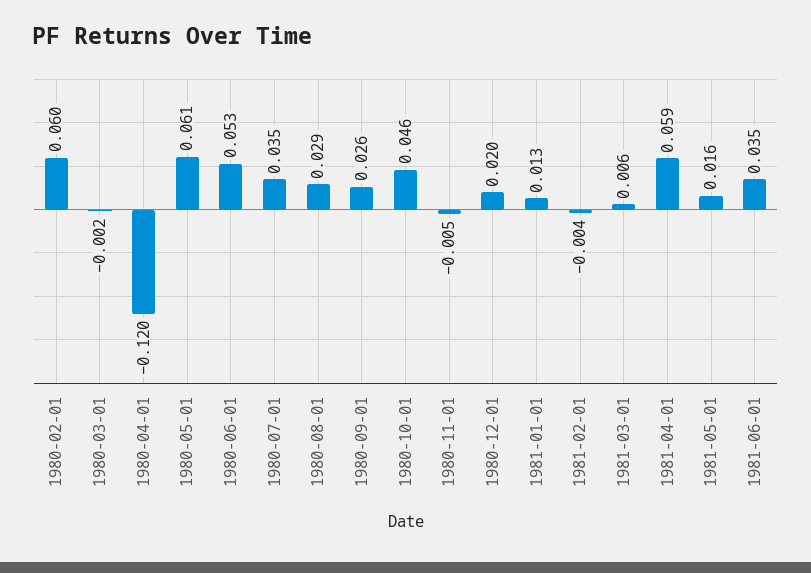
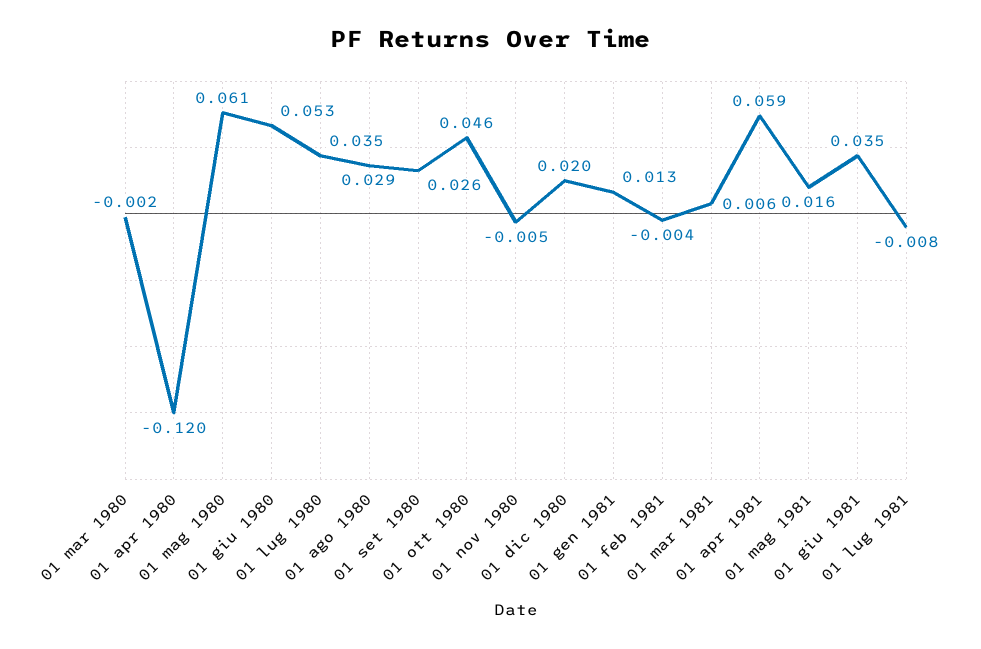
1980-02-01: 0.06 -> none
01 lug 1981: none -> -0.008

